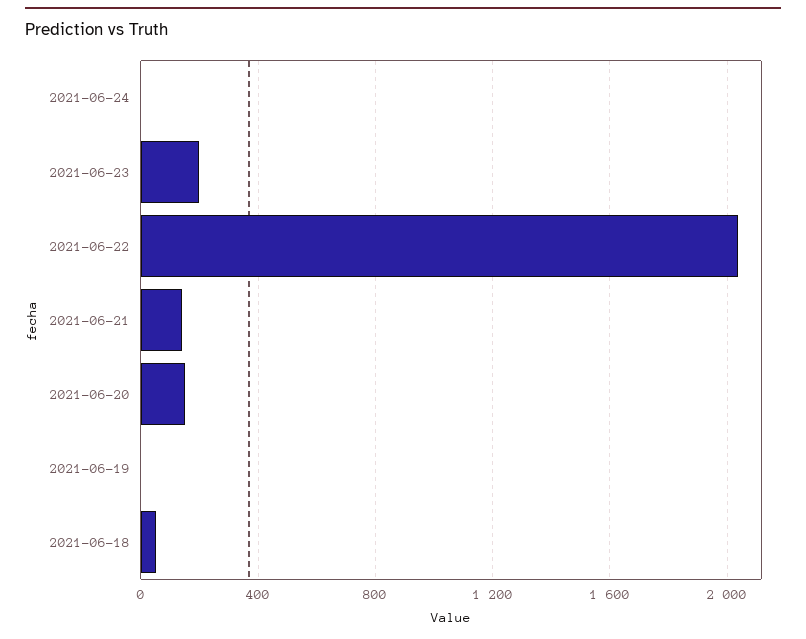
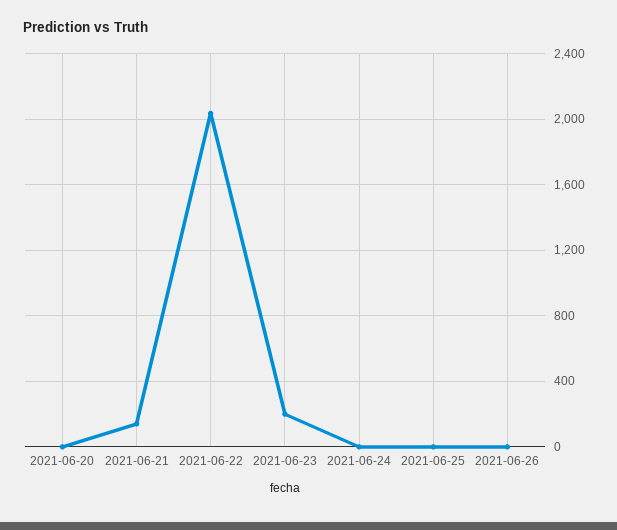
2021-06-20: 150 -> 0
2021-06-19: 0 -> none
2021-06-18: 50 -> none
2021-06-25: none -> 0
2021-06-26: none -> 0

